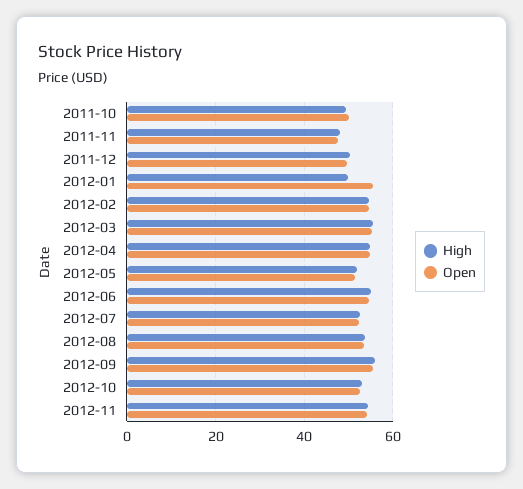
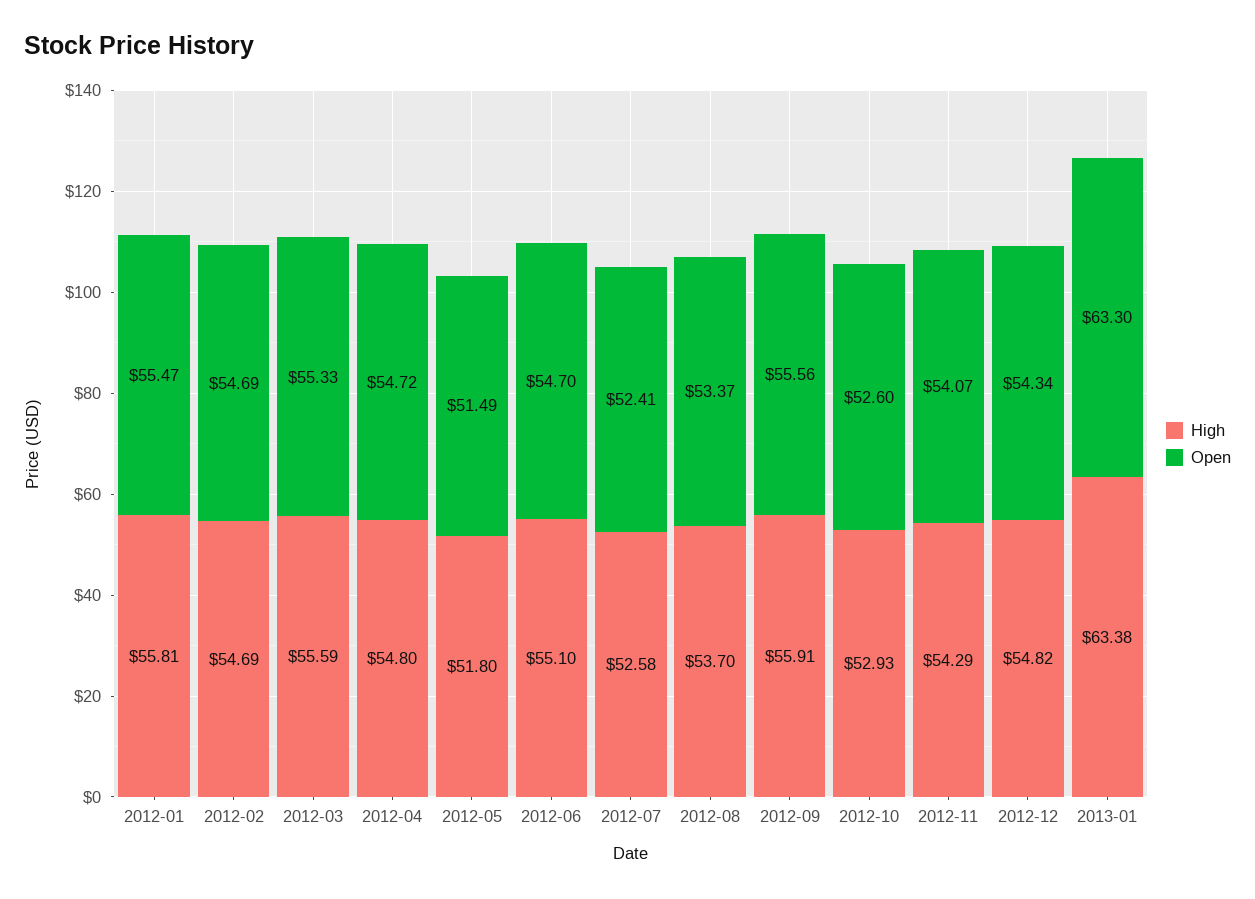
High, 2011-10: 50 -> none
Open, 2011-10: 50 -> none
High, 2011-11: 48 -> none
Open, 2011-11: 48 -> none
High, 2011-12: 50 -> none
Open, 2011-12: 50 -> none
High, 2012-01: 50 -> 55.81
High, 2012-12: none -> 54.82
Open, 2012-12: none -> 54.34
High, 2013-01: none -> 63.38
Open, 2013-01: none -> 63.3

